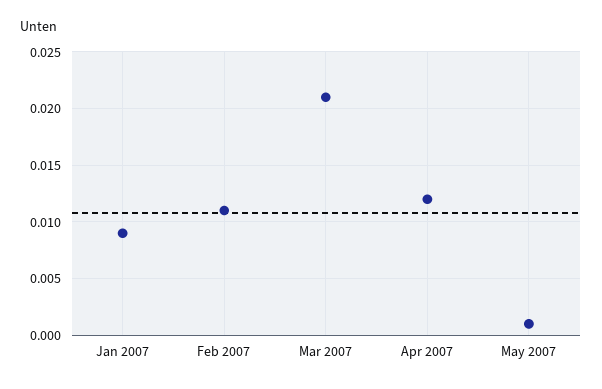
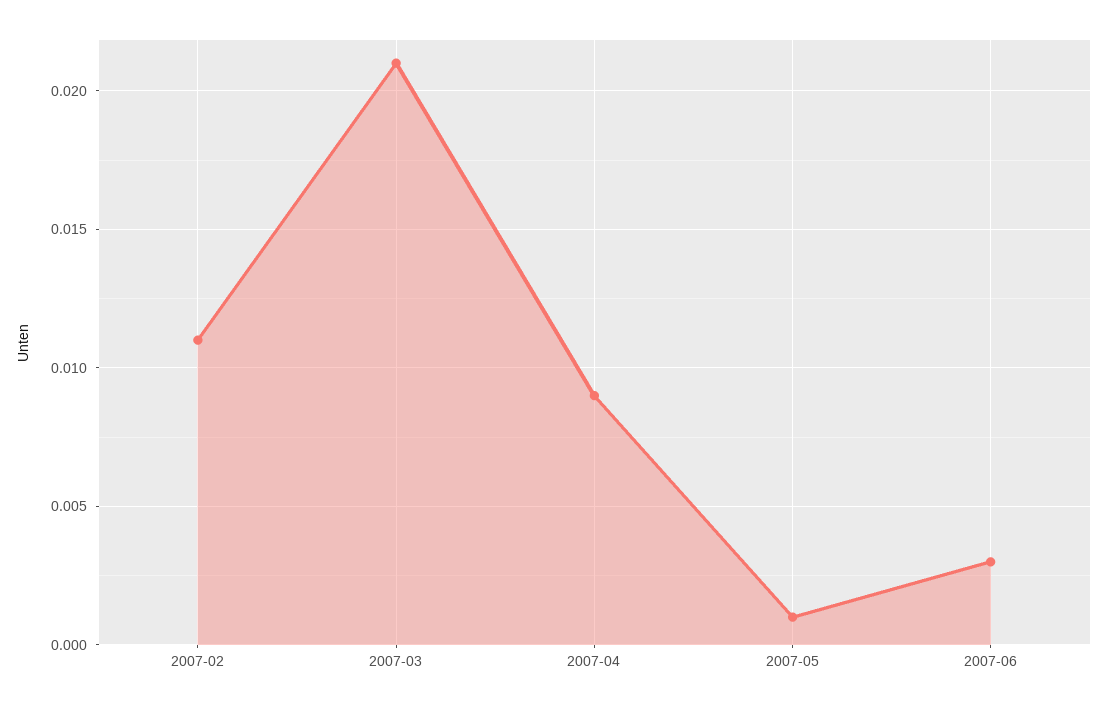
Jan 2007: 0.009 -> none
Apr 2007: 0.012 -> 0.009
2007-06: none -> 0.003

